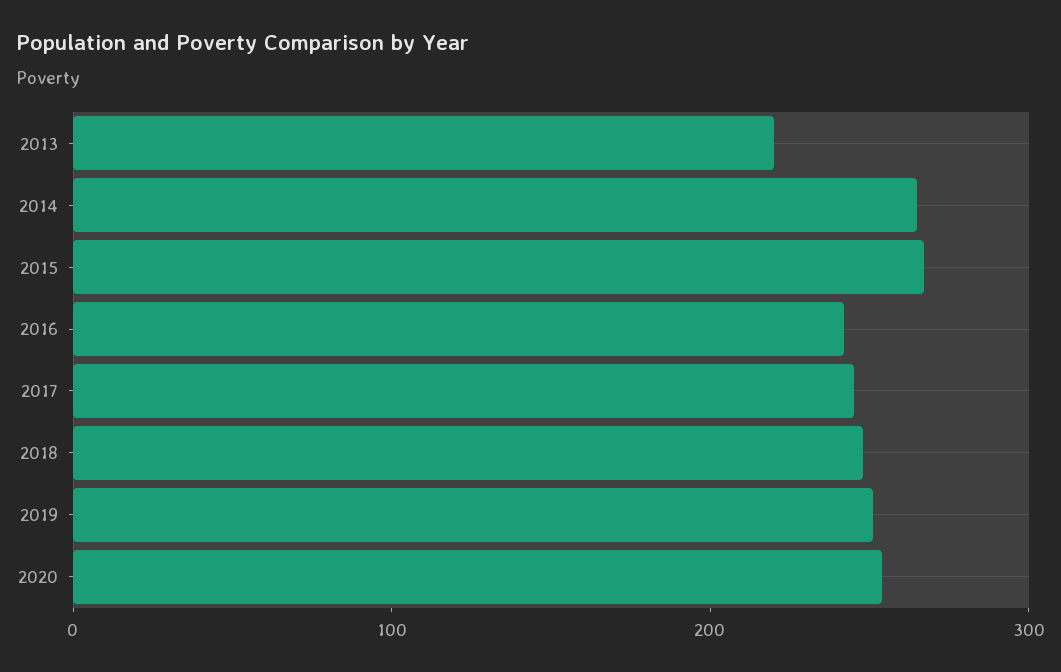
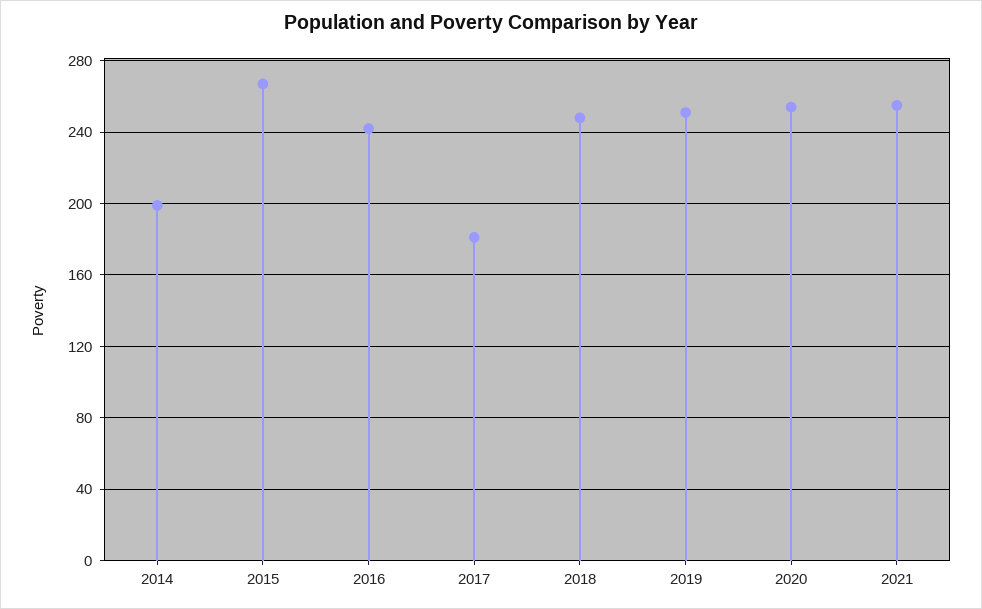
2013: 220 -> none
2014: 260 -> 200
2017: 240 -> 180
2021: none -> 255

